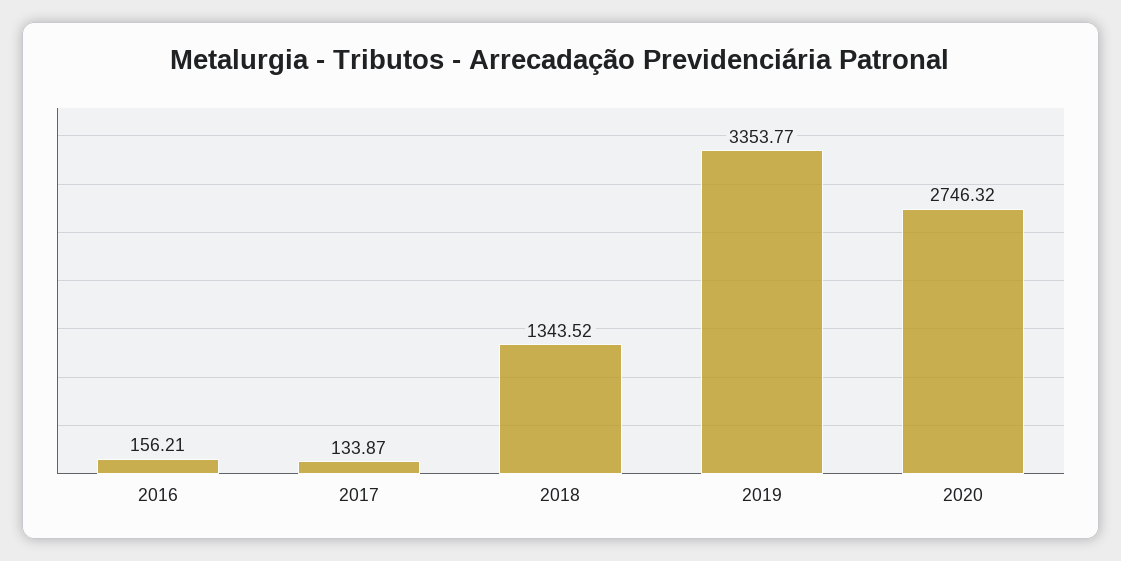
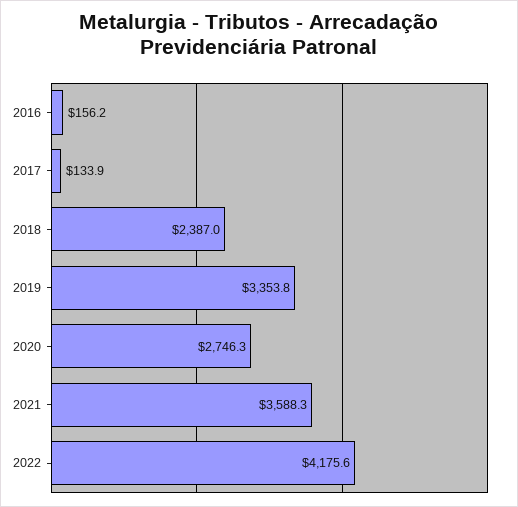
2018: 1343.52 -> 2387
2021: none -> 3588.3
2022: none -> 4175.6

